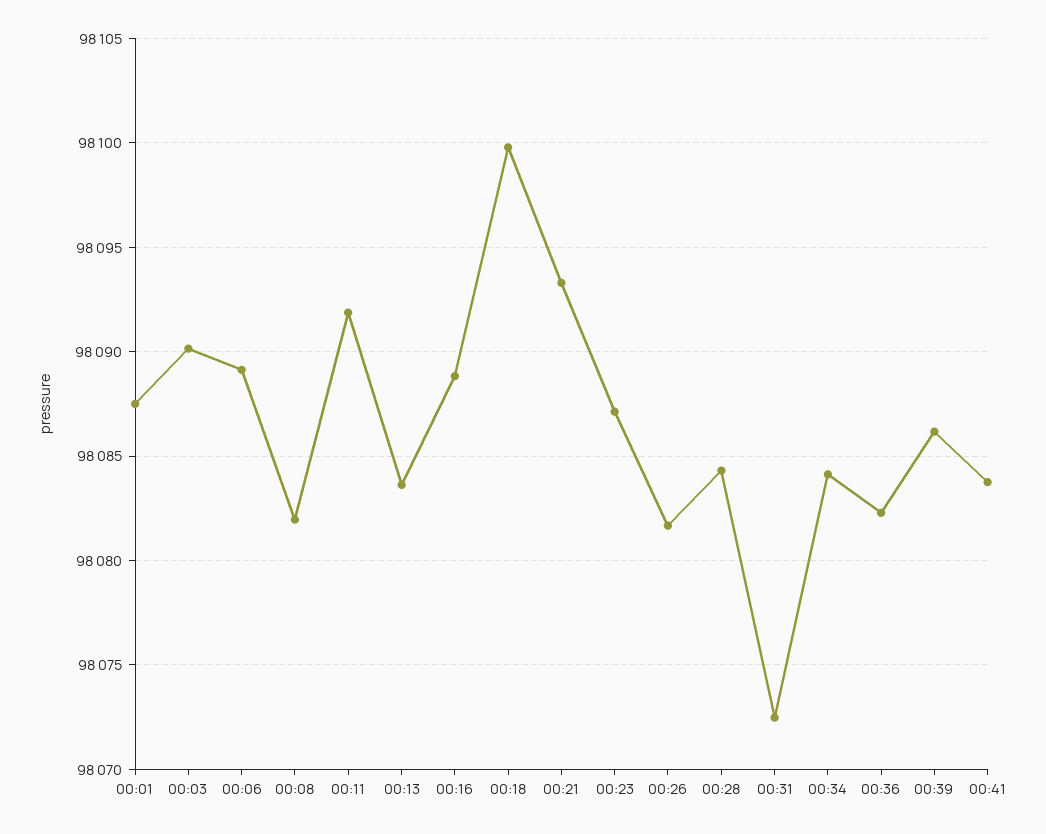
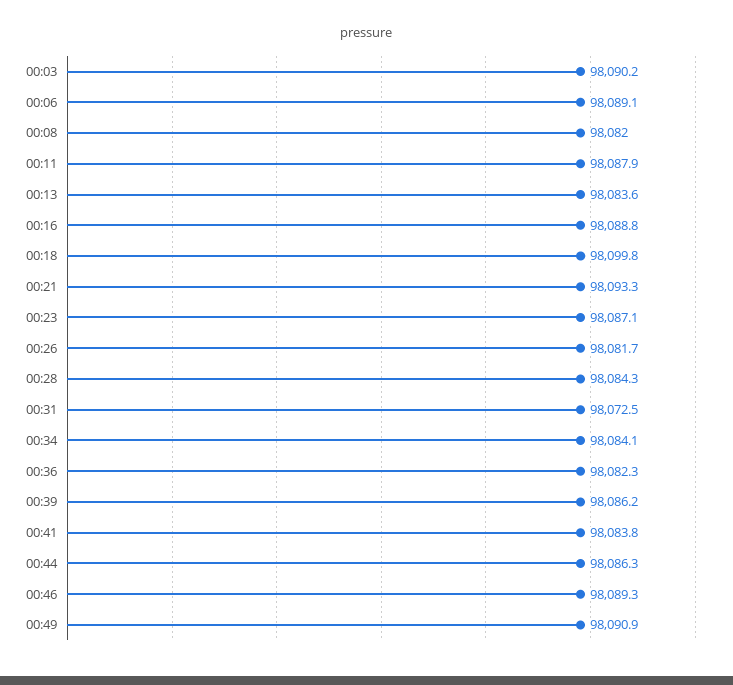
00:01: 98087.5 -> none
00:11: 98092 -> 98087.9
00:44: none -> 98086.3
00:46: none -> 98089.3
00:49: none -> 98090.9

